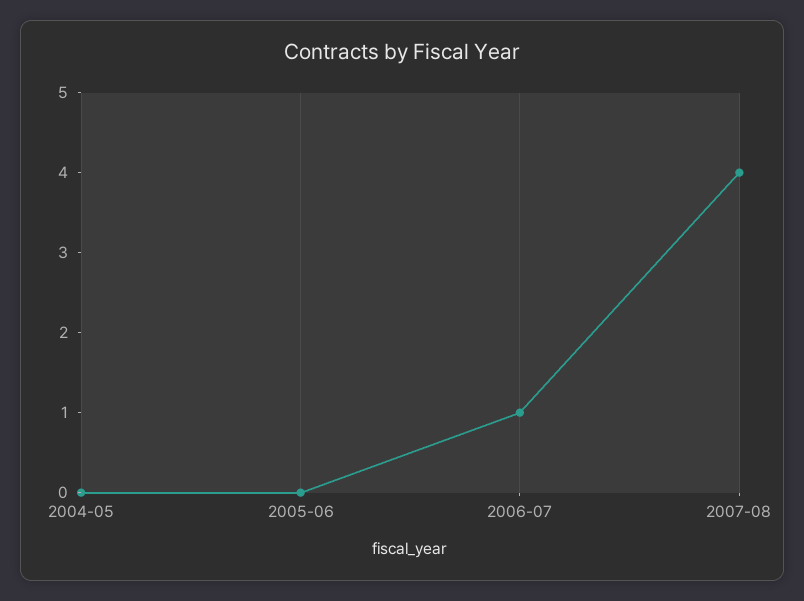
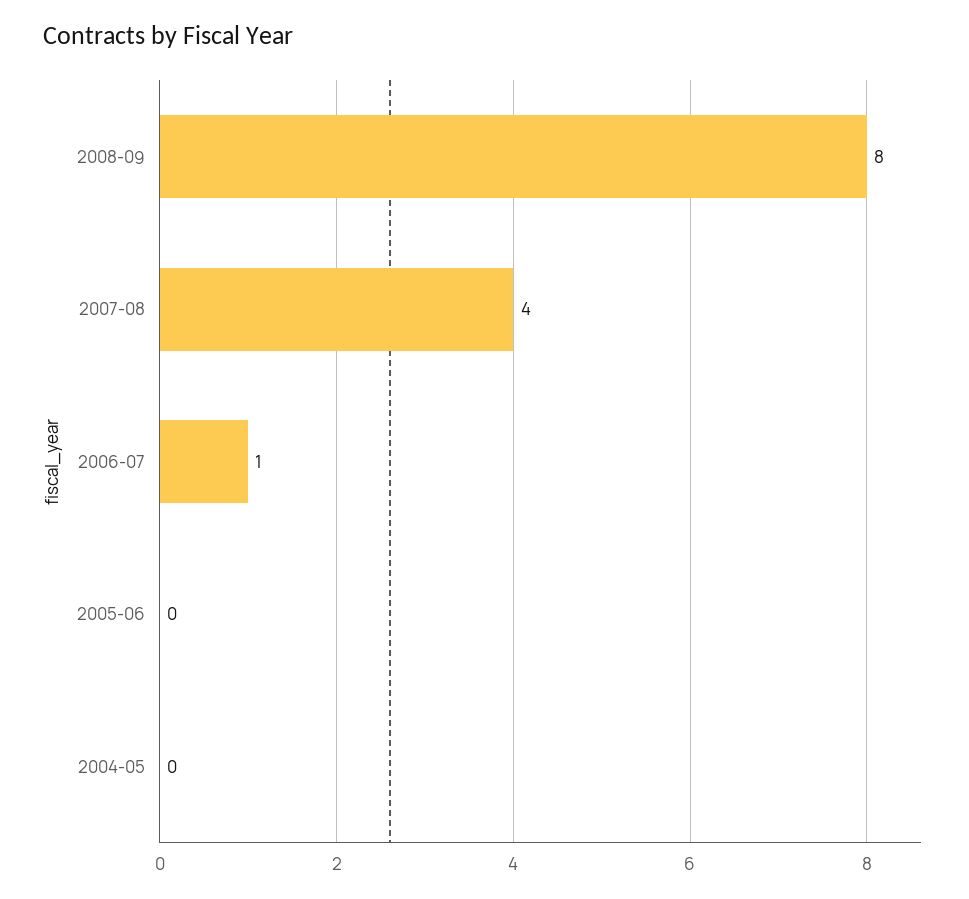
2008-09: none -> 8

